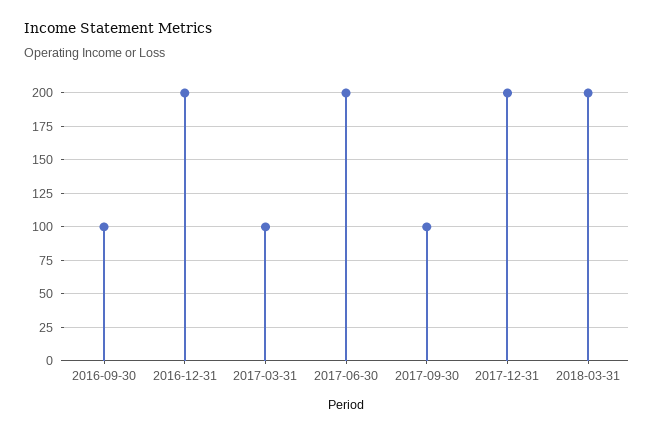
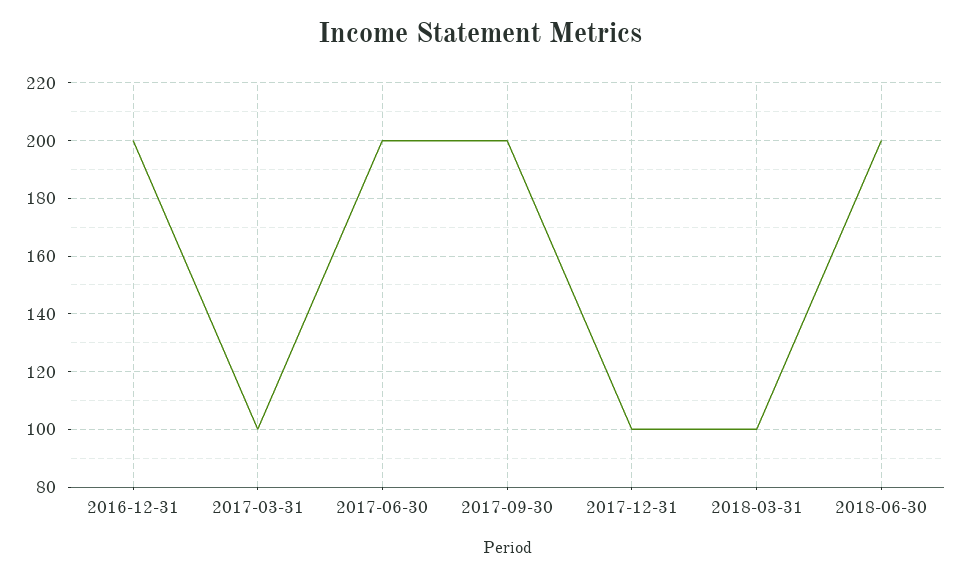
2016-09-30: 100 -> none
2017-09-30: 100 -> 200
2017-12-31: 200 -> 100
2018-03-31: 200 -> 100
2018-06-30: none -> 200

